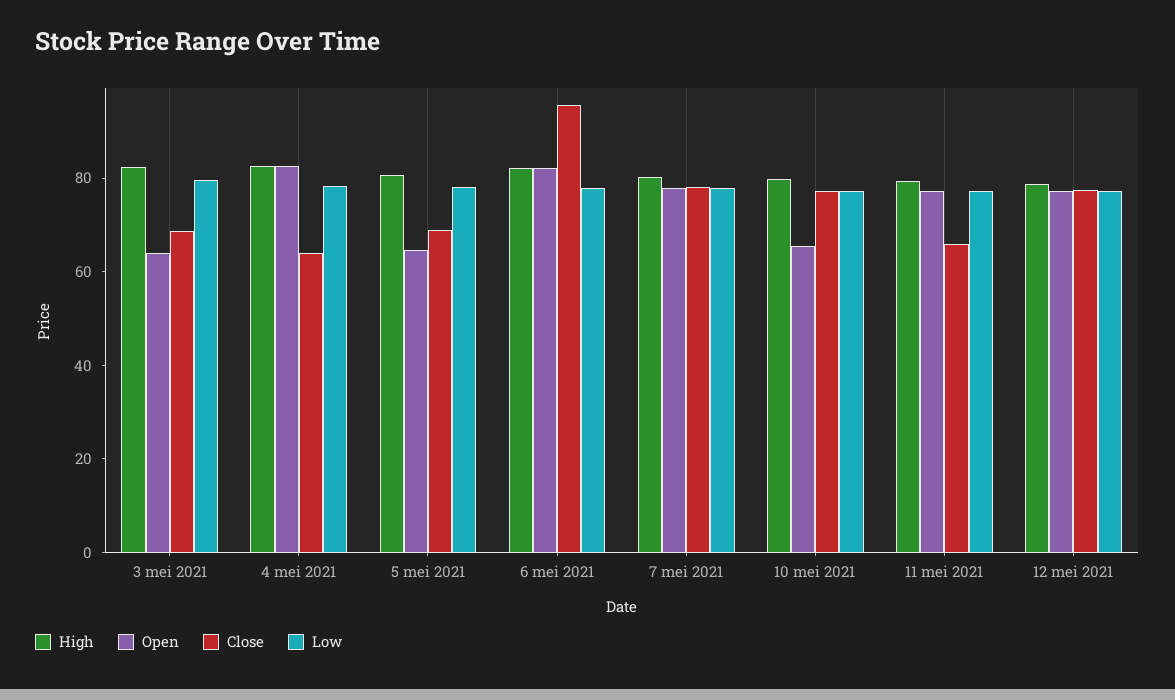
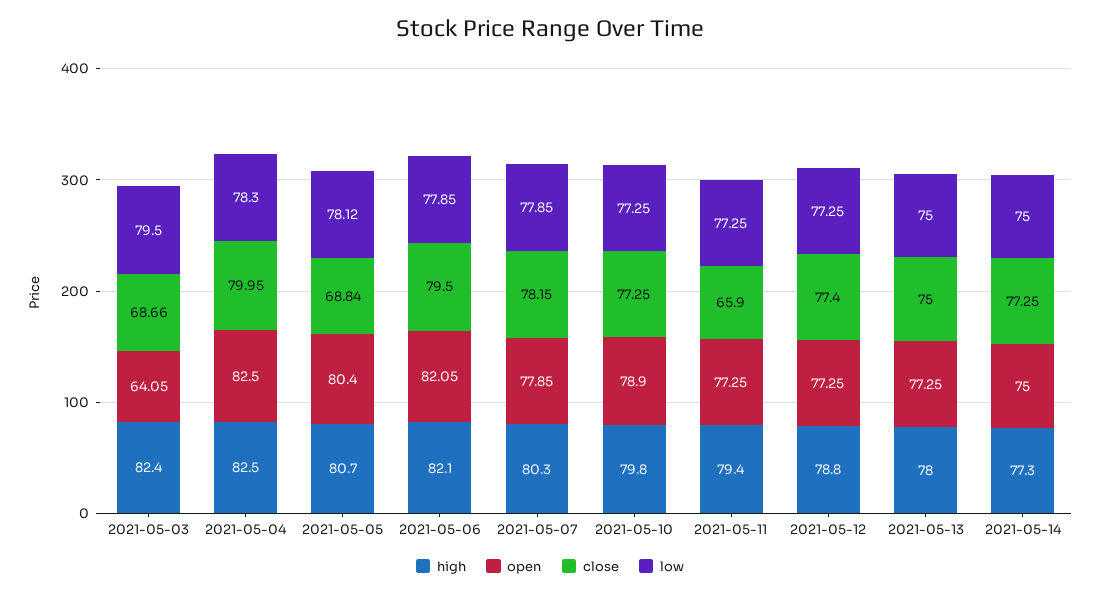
Close, 4 mei 2021: 65 -> 79.95
Open, 5 mei 2021: 65 -> 80.4
Close, 6 mei 2021: 95 -> 79.5
Open, 10 mei 2021: 65 -> 78.9
High, 2021-05-13: none -> 78
Open, 2021-05-13: none -> 77.25
Close, 2021-05-13: none -> 75
Low, 2021-05-13: none -> 75
High, 2021-05-14: none -> 77.3
Open, 2021-05-14: none -> 75
Close, 2021-05-14: none -> 77.25
Low, 2021-05-14: none -> 75

